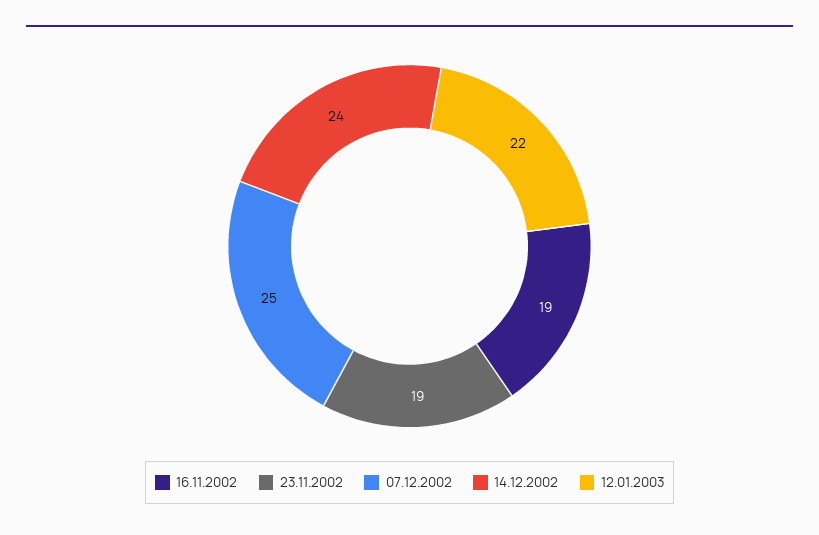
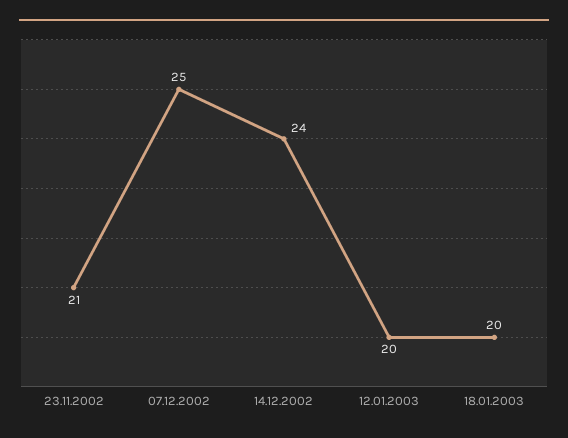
16.11.2002: 19 -> none
23.11.2002: 19 -> 21
12.01.2003: 22 -> 20
18.01.2003: none -> 20

